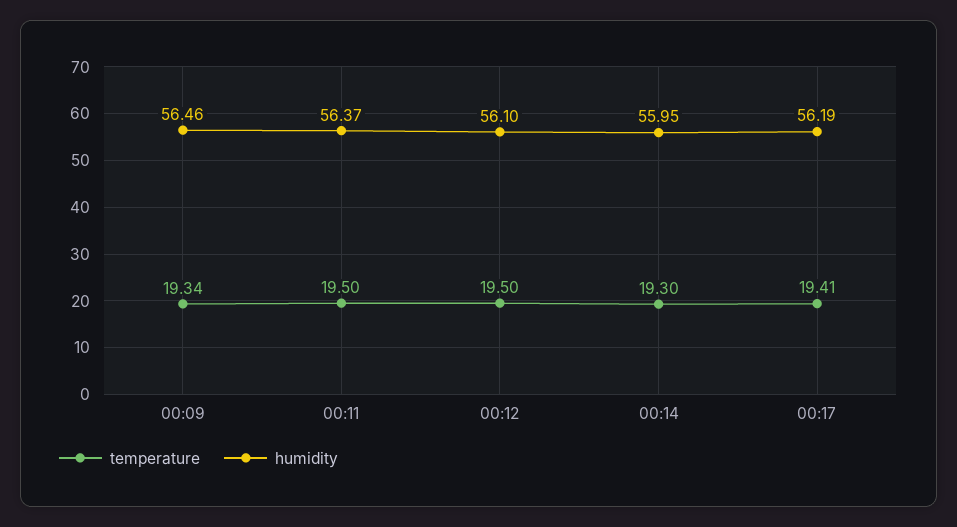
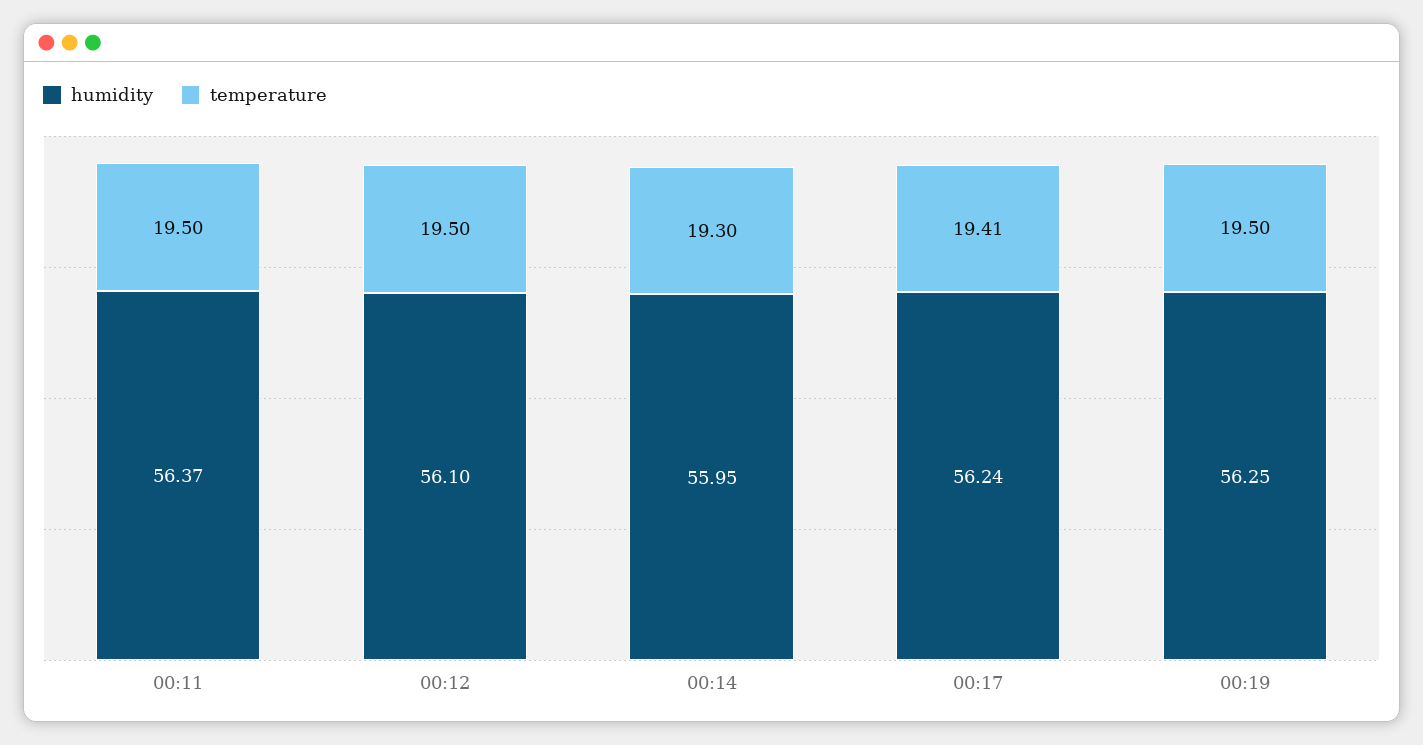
temperature, 00:09: 19.34 -> none
humidity, 00:09: 56.46 -> none
humidity, 00:17: 56.19 -> 56.24
humidity, 00:19: none -> 56.25
temperature, 00:19: none -> 19.5

